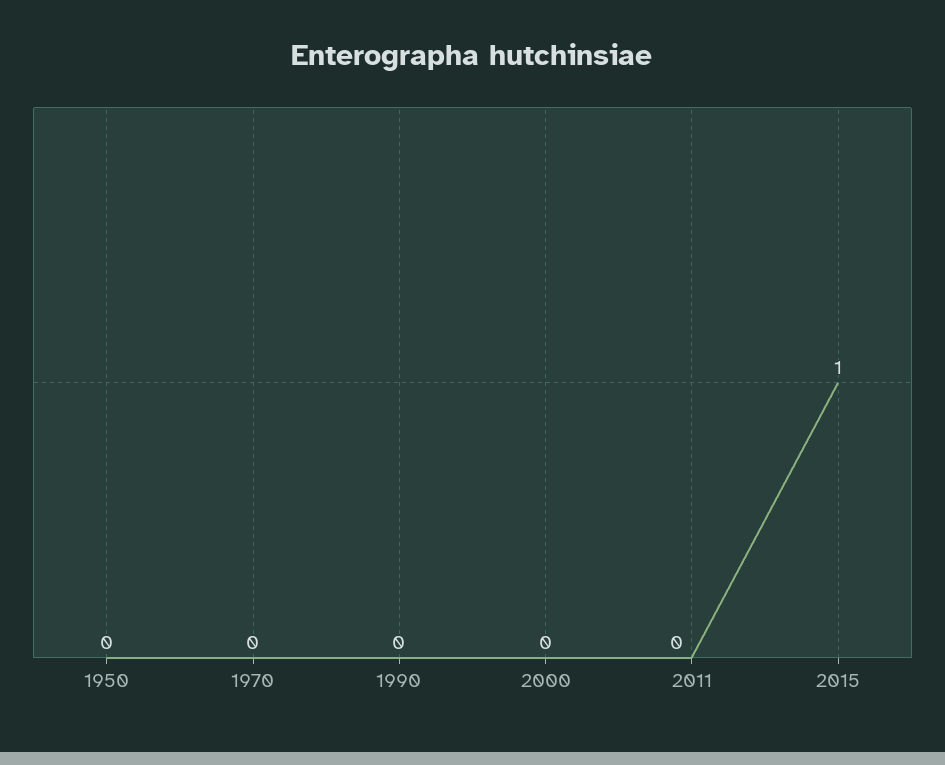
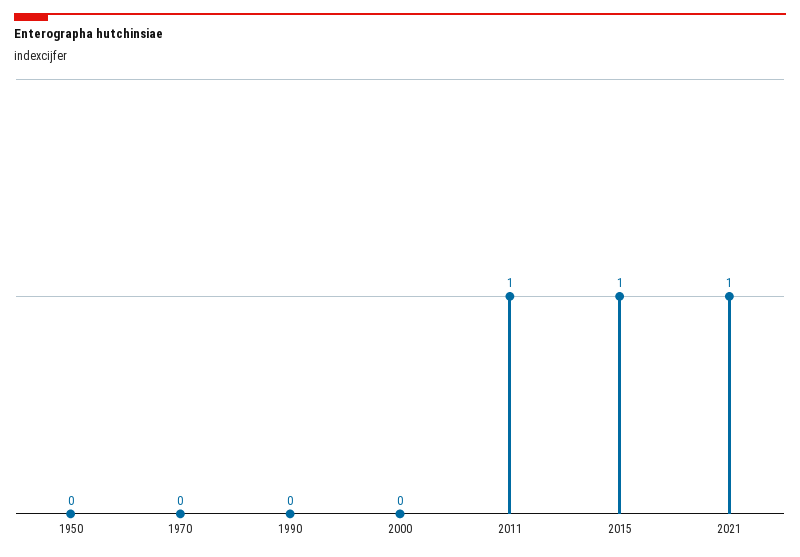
2011: 0 -> 1
2021: none -> 1

